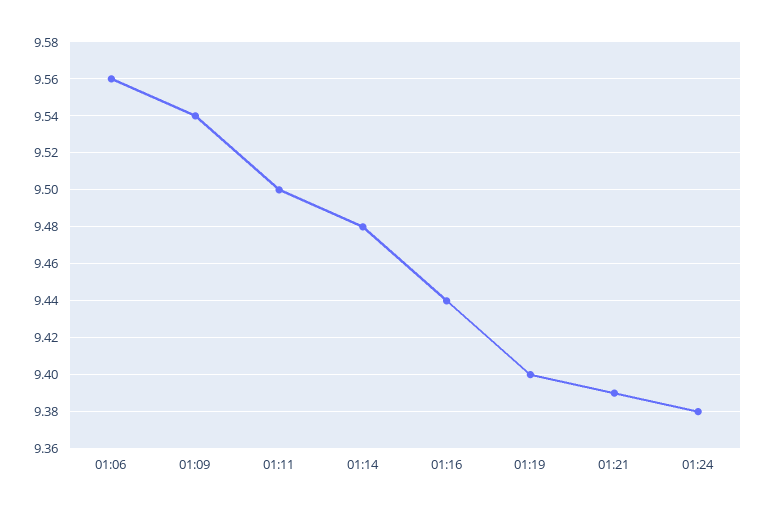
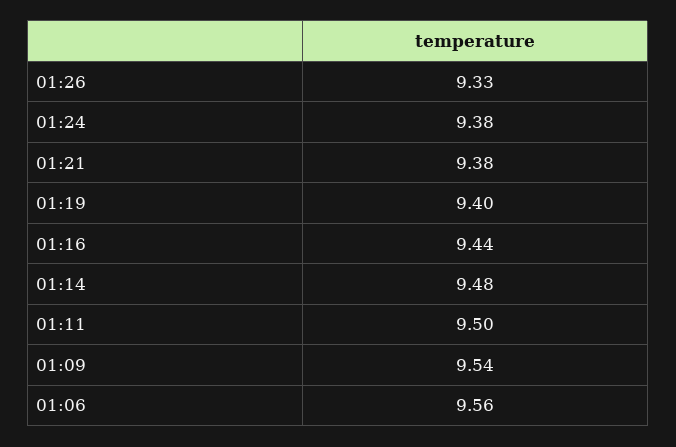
01:21: 9.39 -> 9.38
01:26: none -> 9.33

